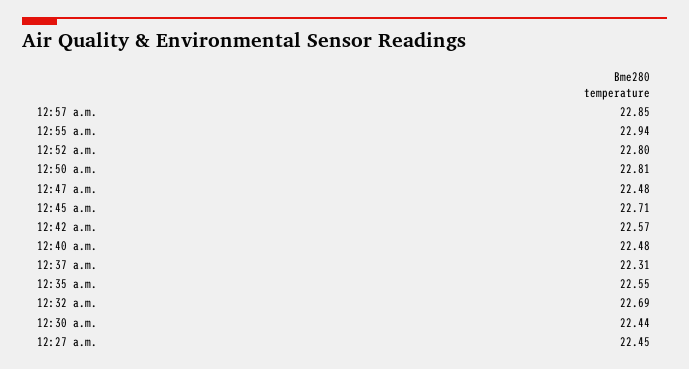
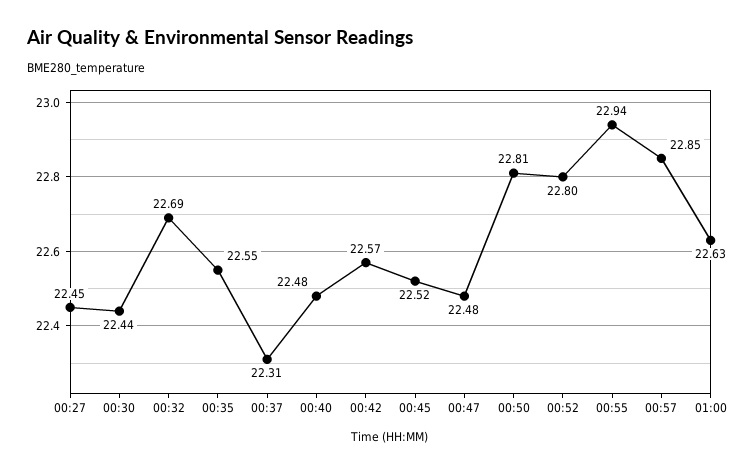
12:45 a.m.: 22.71 -> 22.52
01:00: none -> 22.63

